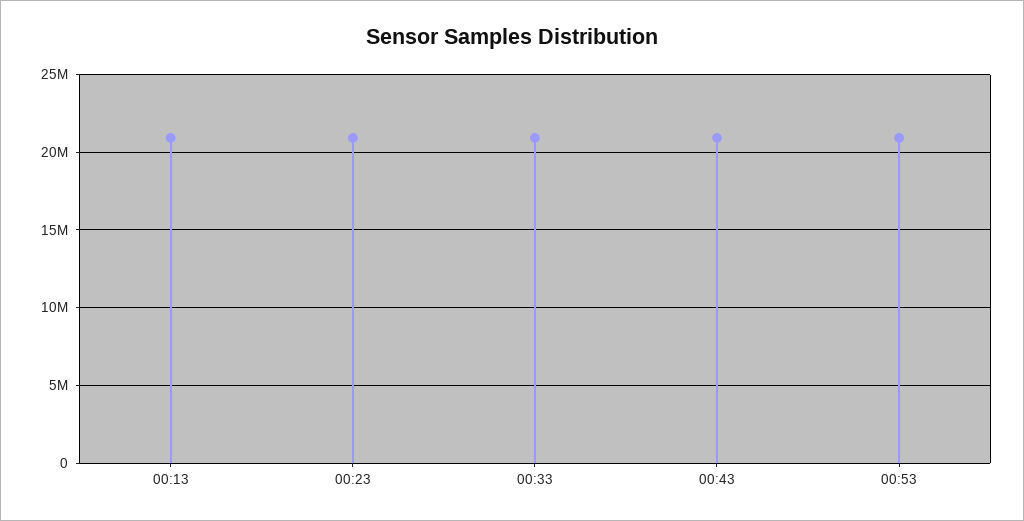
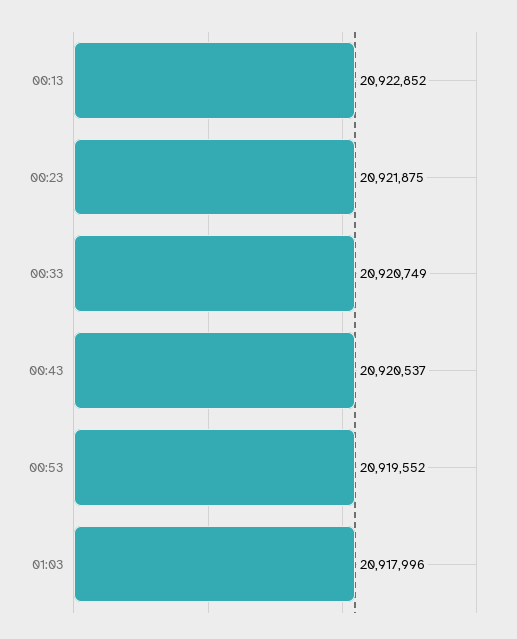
01:03: none -> 20917996

